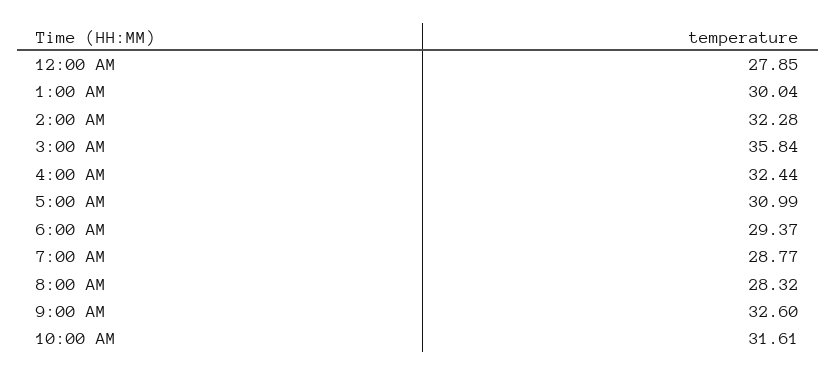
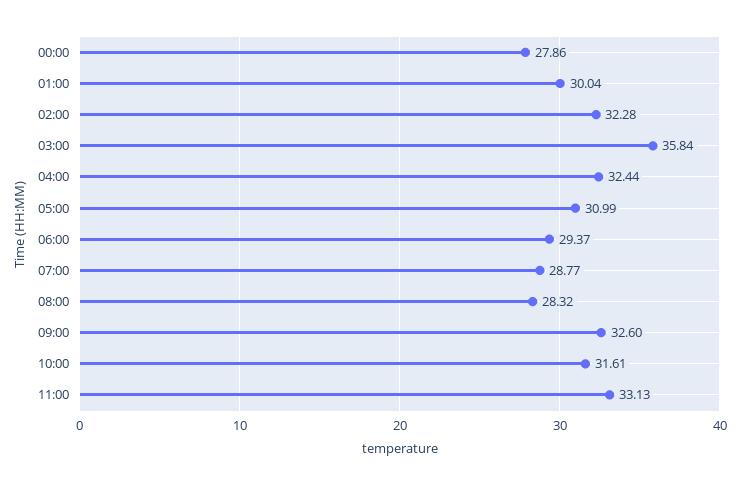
12:00 AM: 27.85 -> 27.86
11:00: none -> 33.13

